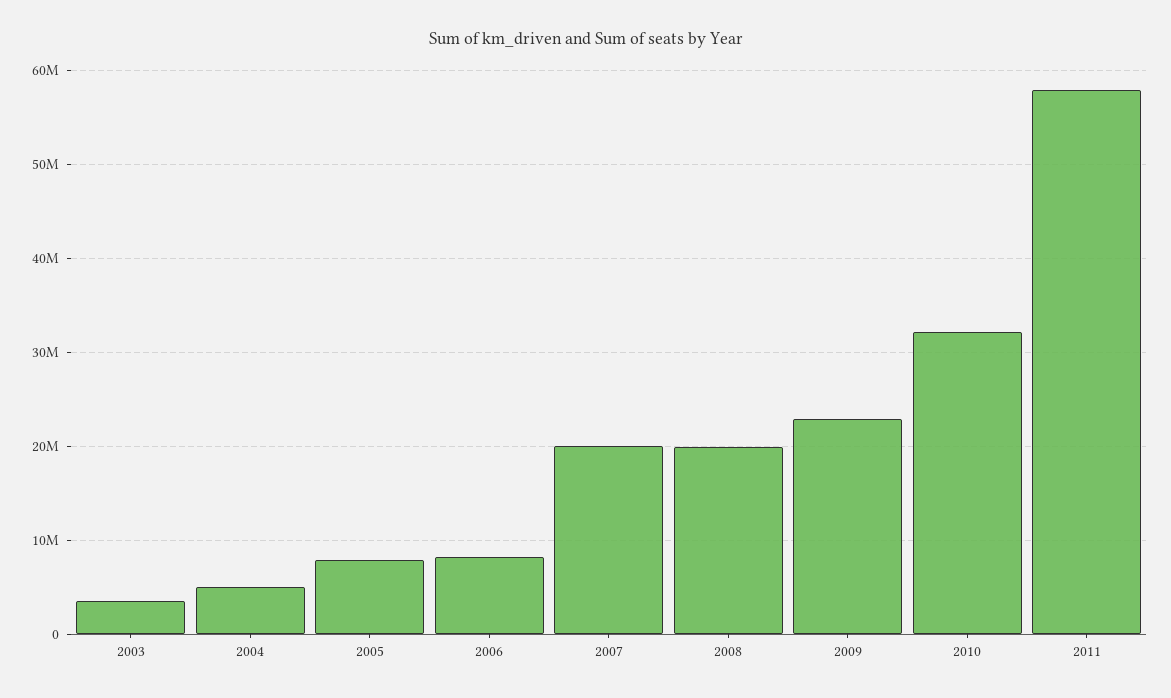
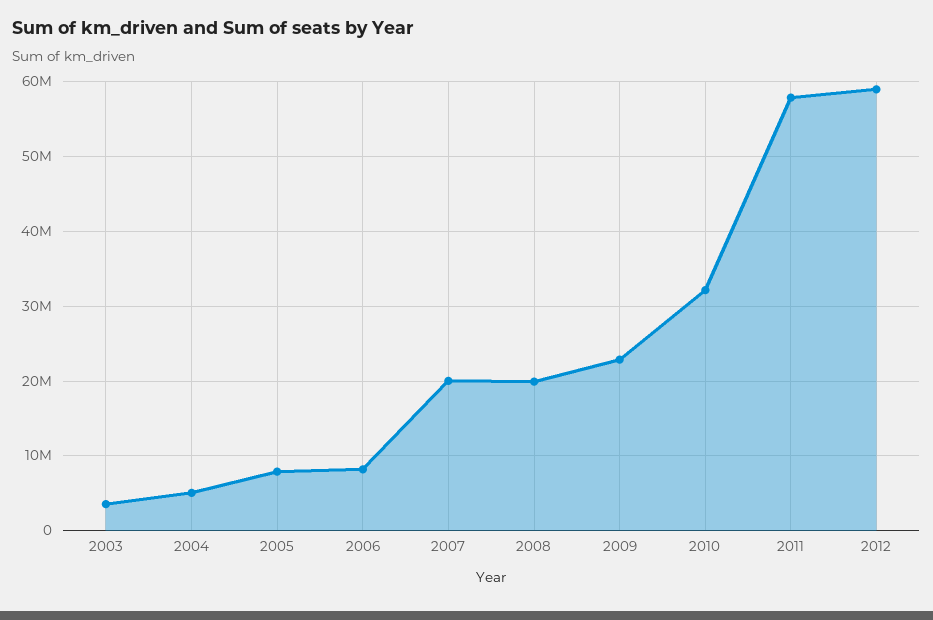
2012: none -> 59000000

